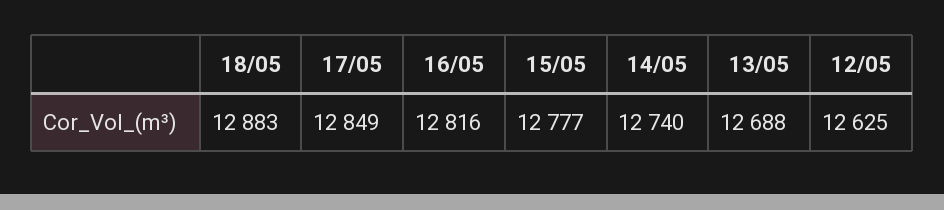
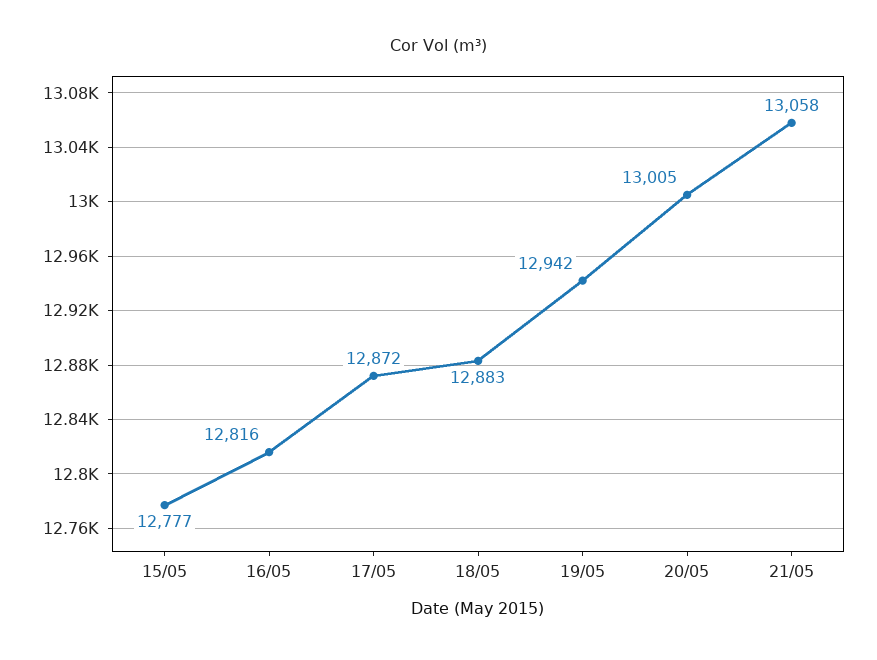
17/05: 12849 -> 12872
14/05: 12740 -> none
13/05: 12688 -> none
12/05: 12625 -> none
19/05: none -> 12942
20/05: none -> 13005
21/05: none -> 13058

